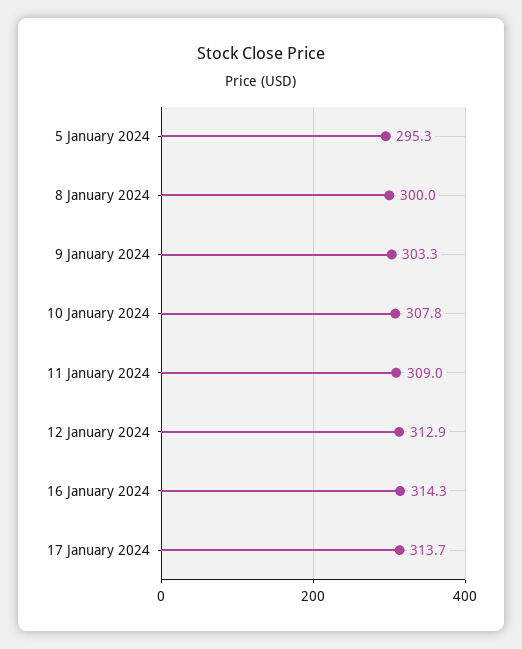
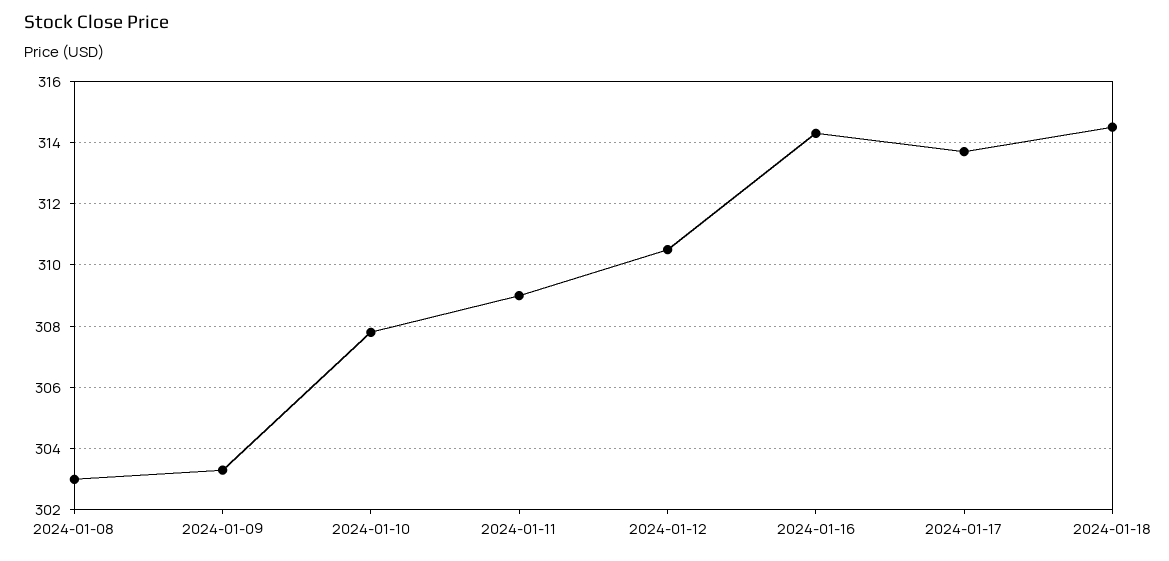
5 January 2024: 295.3 -> none
8 January 2024: 300 -> 303
12 January 2024: 312.9 -> 310.5
2024-01-18: none -> 314.5

